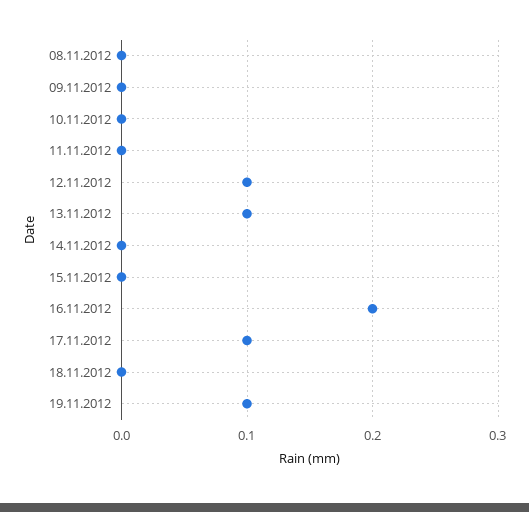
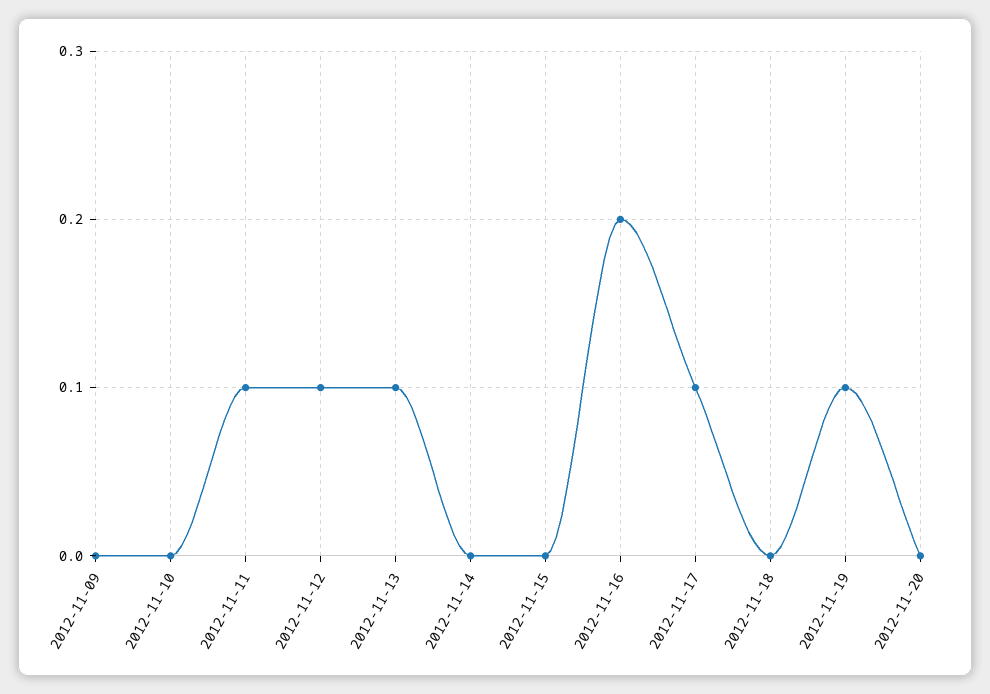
08.11.2012: 0 -> none
11.11.2012: 0 -> 0.1
2012-11-20: none -> 0

